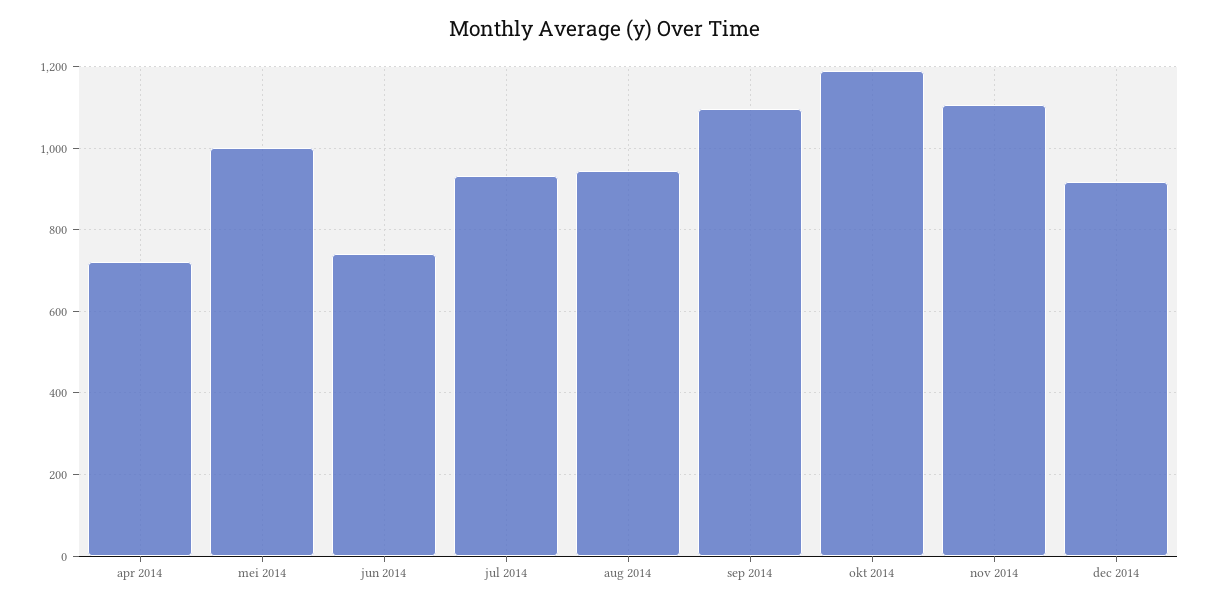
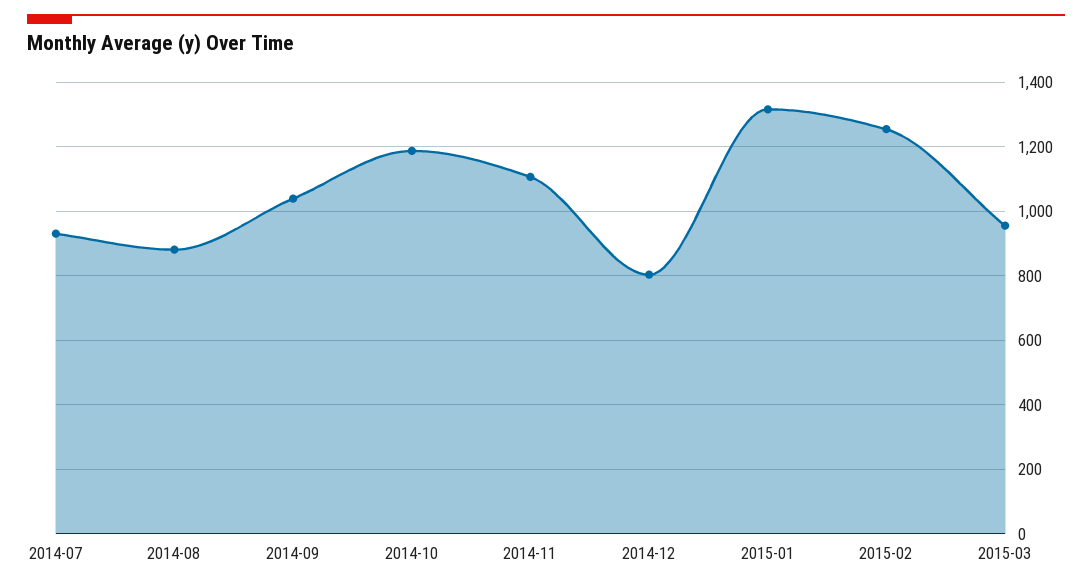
apr 2014: 720 -> none
mei 2014: 1000 -> none
jun 2014: 740 -> none
aug 2014: 940 -> 880
sep 2014: 1100 -> 1040
dec 2014: 920 -> 800
2015-01: none -> 1320
2015-02: none -> 1260
2015-03: none -> 960

